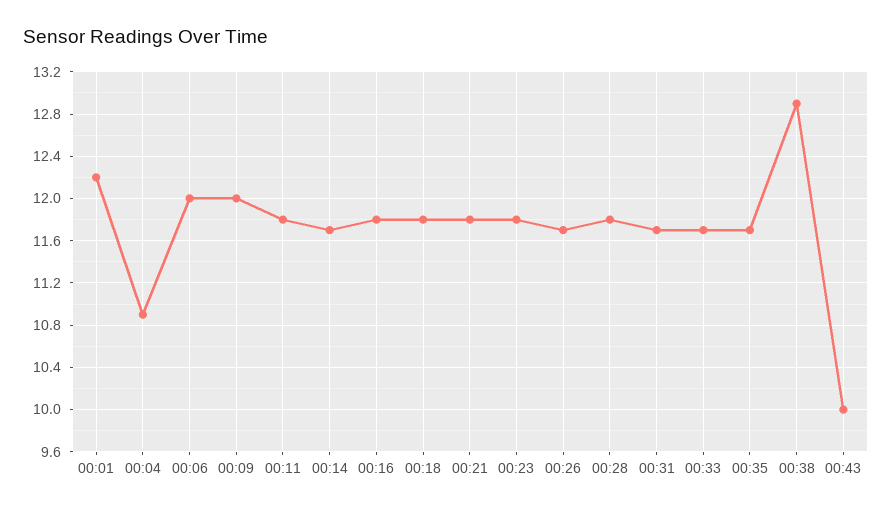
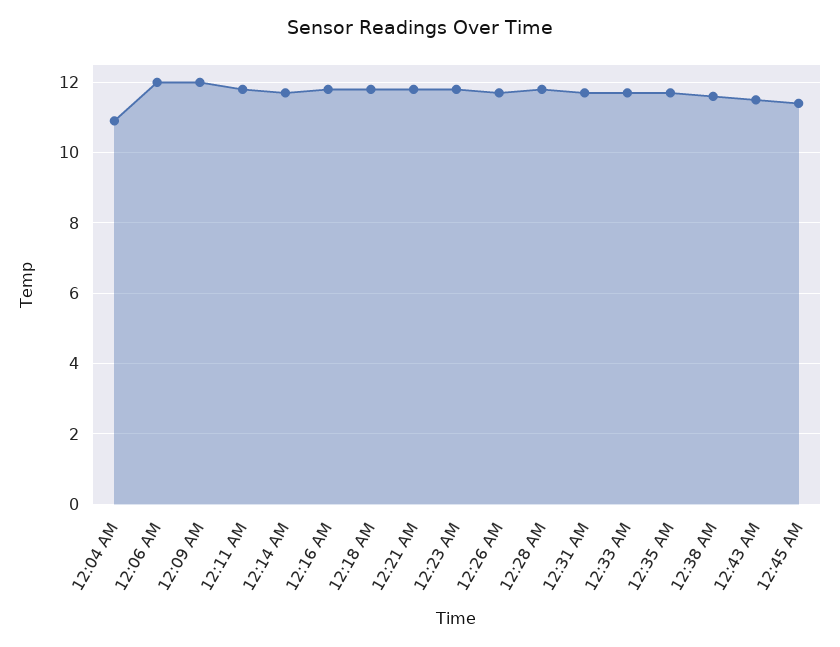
00:01: 12.2 -> none
00:38: 12.9 -> 11.5
00:43: 10 -> 11.5
12:45 AM: none -> 11.5

